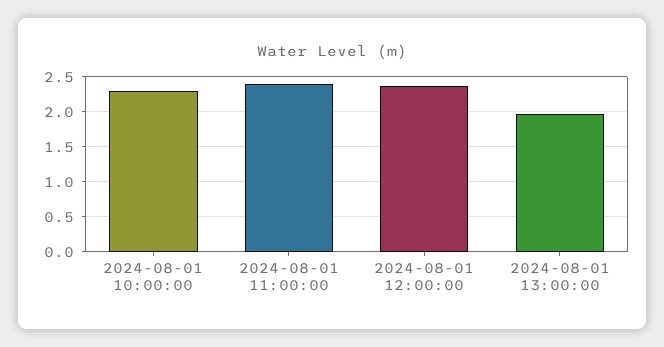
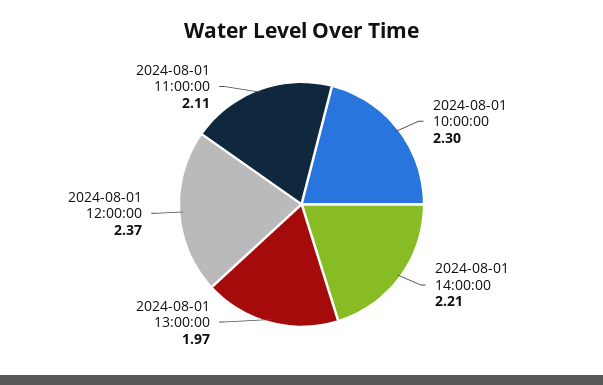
2024-08-01 11:00:00: 2.4 -> 2.11
2024-08-01 14:00:00: none -> 2.21

